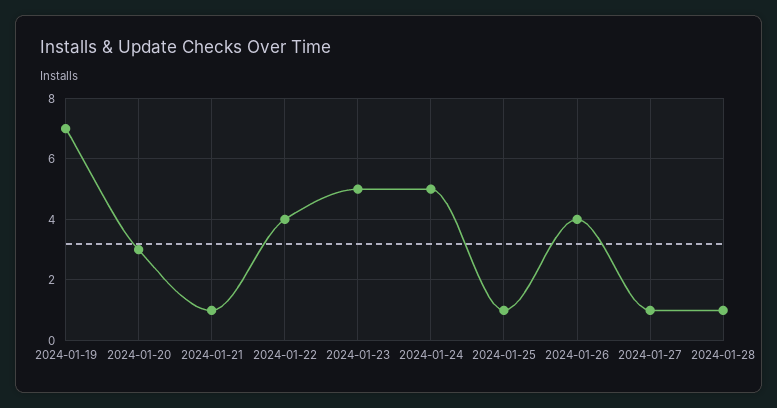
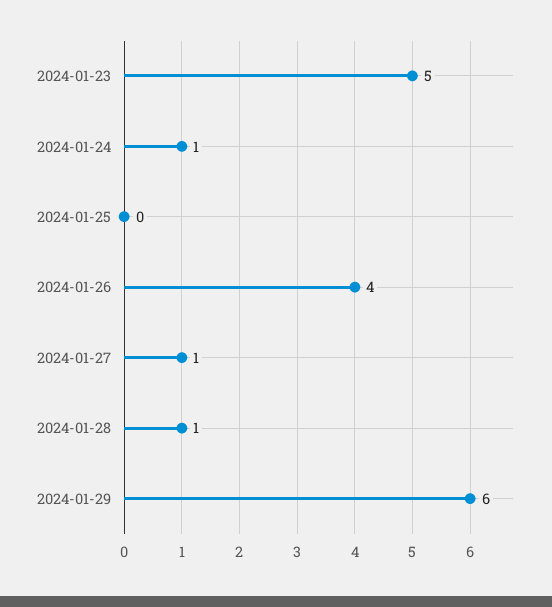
2024-01-19: 7 -> none
2024-01-20: 3 -> none
2024-01-21: 1 -> none
2024-01-22: 4 -> none
2024-01-24: 5 -> 1
2024-01-25: 1 -> 0
2024-01-29: none -> 6

